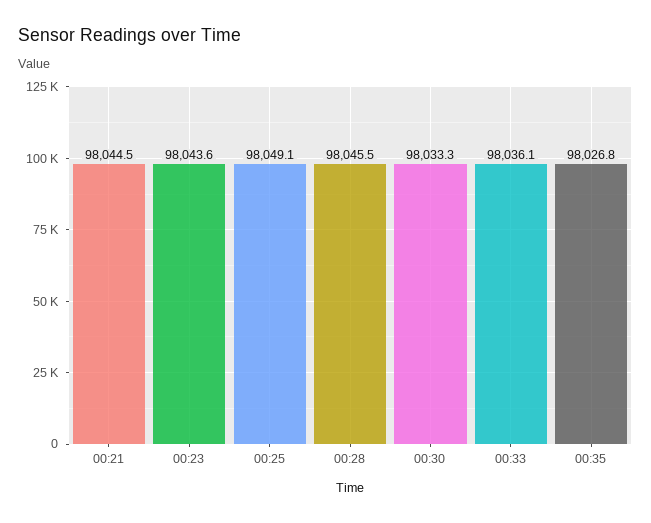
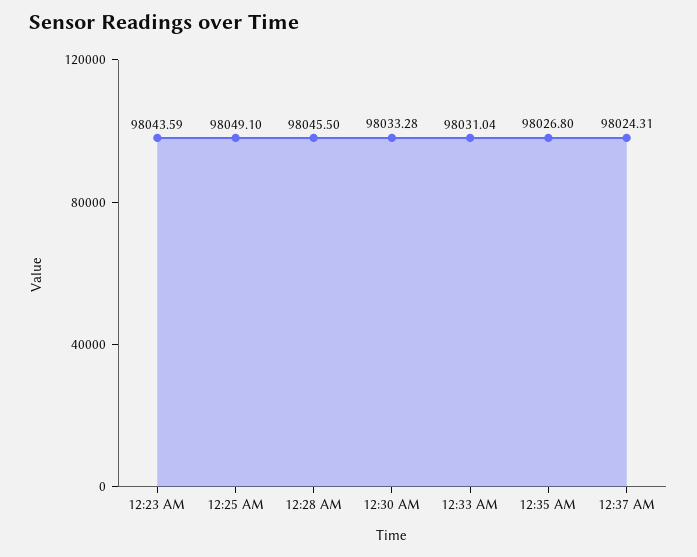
00:21: 98044.5 -> none
00:33: 98036.1 -> 98031.04
12:37 AM: none -> 98024.31

